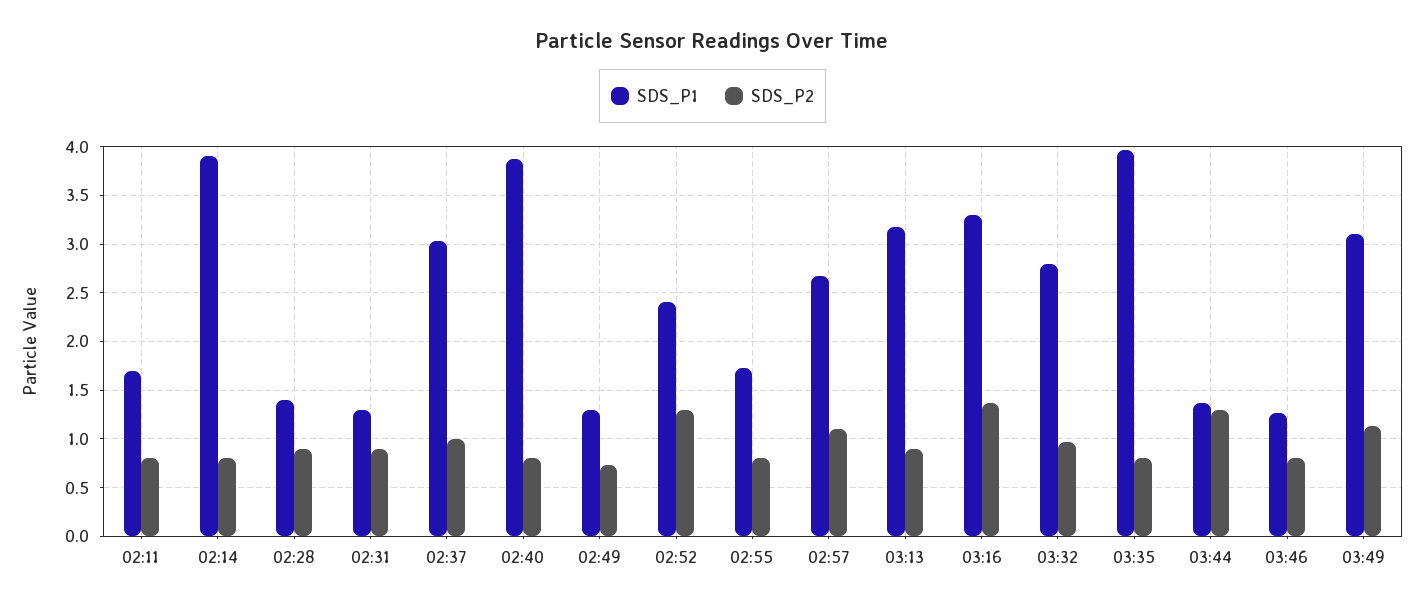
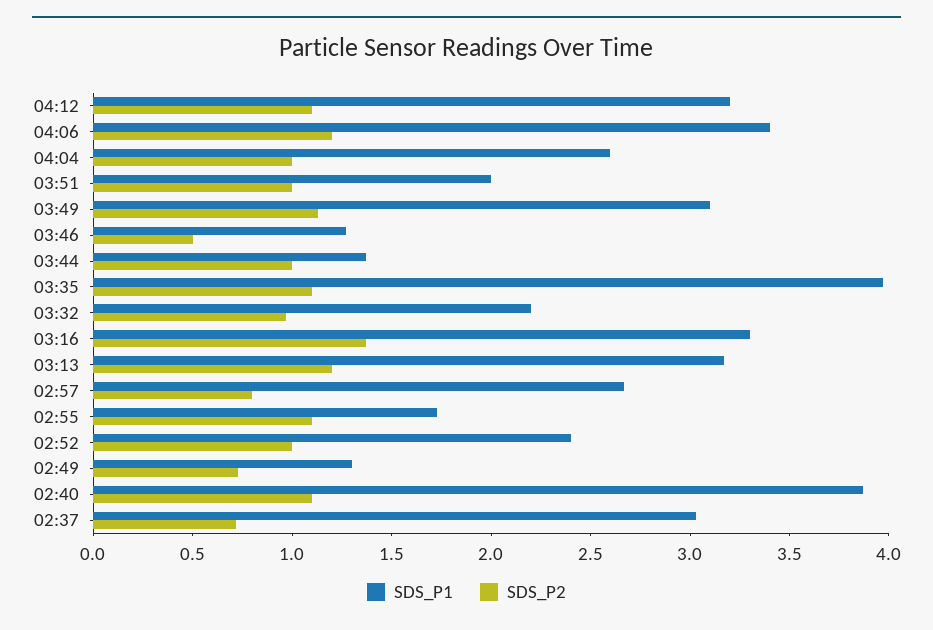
SDS_P1, 02:11: 1.7 -> none
SDS_P2, 02:11: 0.8 -> none
SDS_P1, 02:14: 3.9 -> none
SDS_P2, 02:14: 0.8 -> none
SDS_P1, 02:28: 1.4 -> none
SDS_P2, 02:28: 0.9 -> none
SDS_P1, 02:31: 1.3 -> none
SDS_P2, 02:31: 0.9 -> none
SDS_P2, 02:37: 1 -> 0.7
SDS_P2, 02:40: 0.8 -> 1.1
SDS_P2, 02:52: 1.3 -> 1
SDS_P2, 02:55: 0.8 -> 1.1
SDS_P2, 02:57: 1.1 -> 0.8
SDS_P2, 03:13: 0.9 -> 1.2
SDS_P1, 03:32: 2.8 -> 2.2
SDS_P2, 03:35: 0.8 -> 1.1
SDS_P2, 03:44: 1.3 -> 1
SDS_P2, 03:46: 0.8 -> 0.5
SDS_P1, 04:12: none -> 3.2
SDS_P2, 04:12: none -> 1.1
SDS_P1, 04:06: none -> 3.4
SDS_P2, 04:06: none -> 1.2
SDS_P1, 04:04: none -> 2.6
SDS_P2, 04:04: none -> 1
SDS_P1, 03:51: none -> 2
SDS_P2, 03:51: none -> 1

